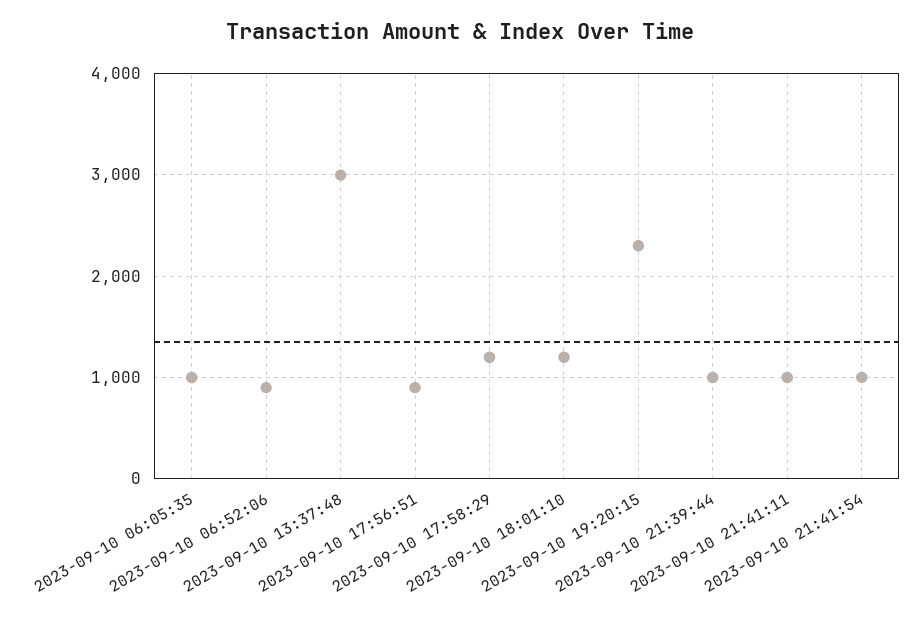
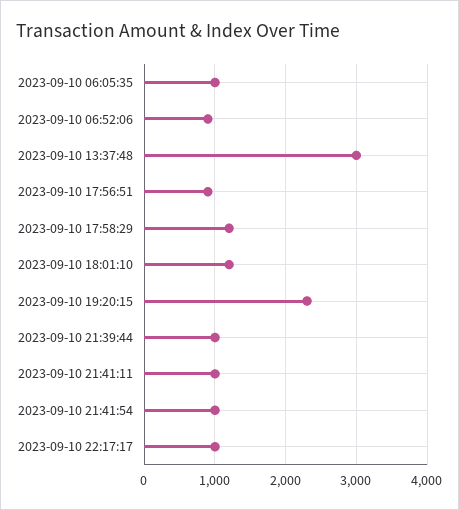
2023-09-10 22:17:17: none -> 1000

